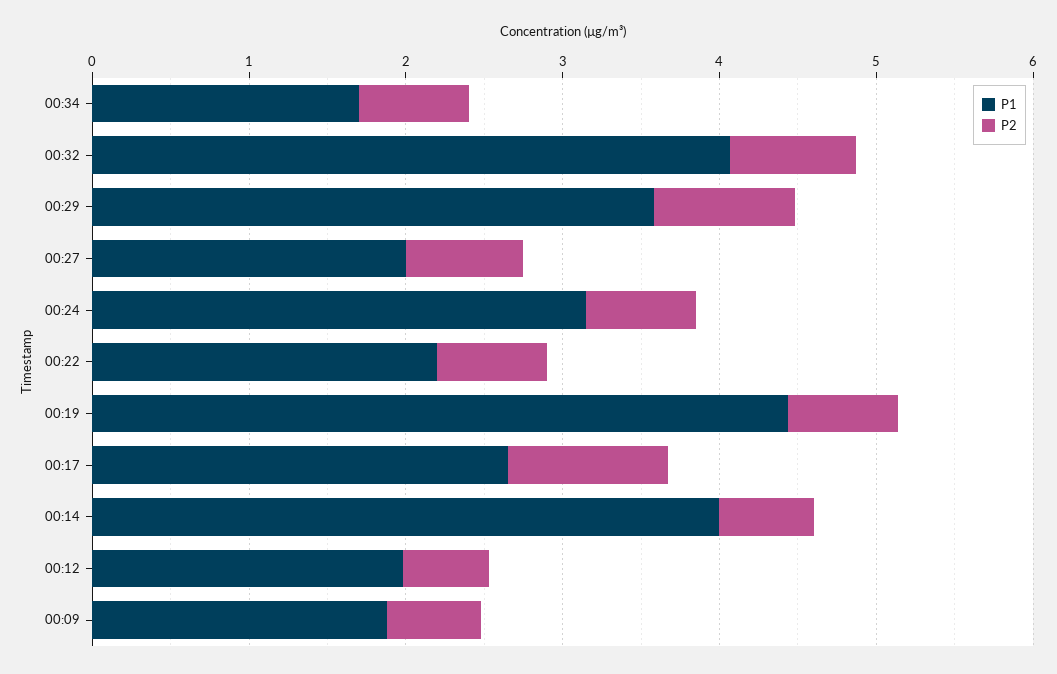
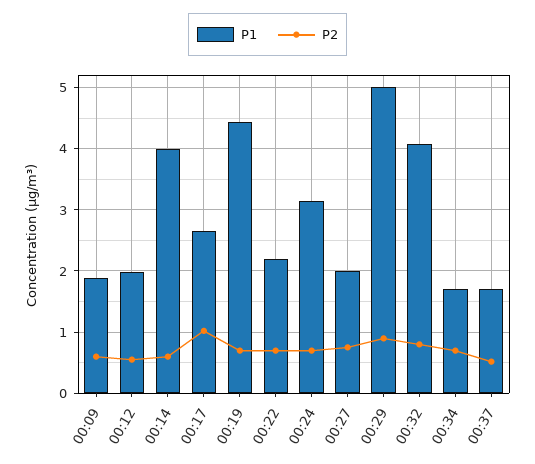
P1, 00:29: 3.6 -> 5
P1, 00:37: none -> 1.7
P2, 00:37: none -> 0.5

